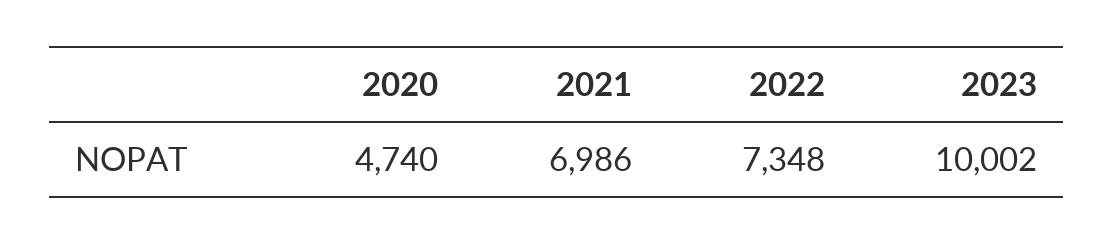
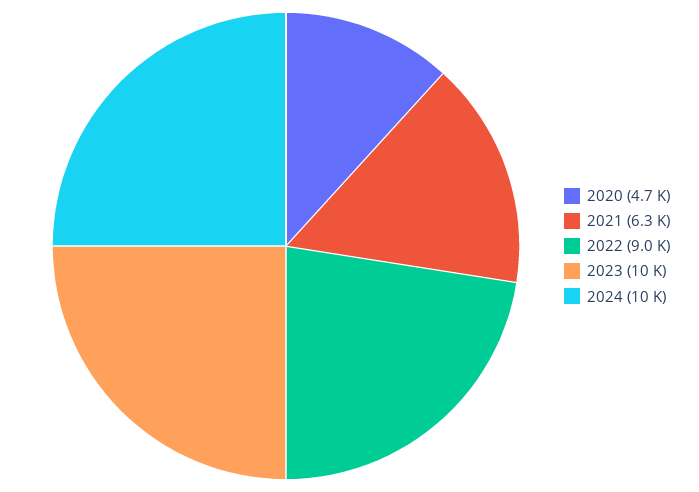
2021: 6986 -> 6300
2022: 7348 -> 9000
2024: none -> 10000

